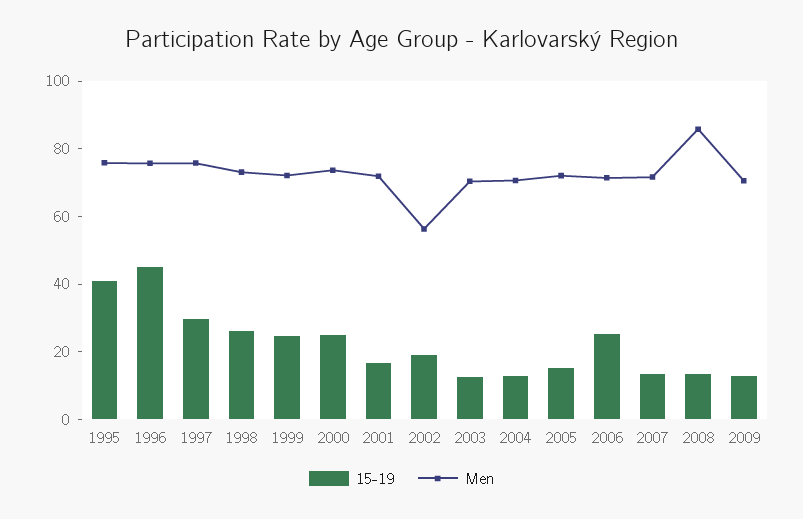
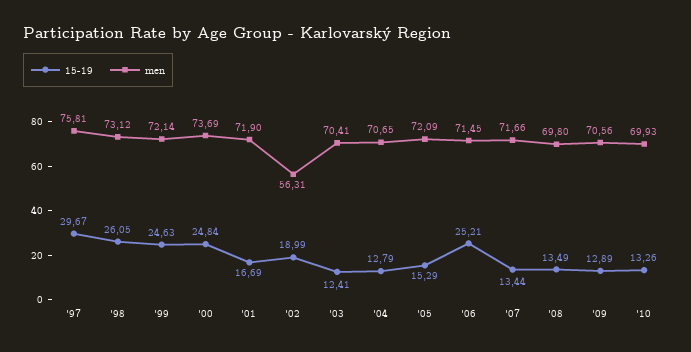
15-19, 1995: 40 -> none
Men, 1995: 75 -> none
15-19, 1996: 45 -> none
Men, 1996: 75 -> none
Men, 2008: 85 -> 69.8
15-19, '10: none -> 13.26
Men, '10: none -> 69.93

